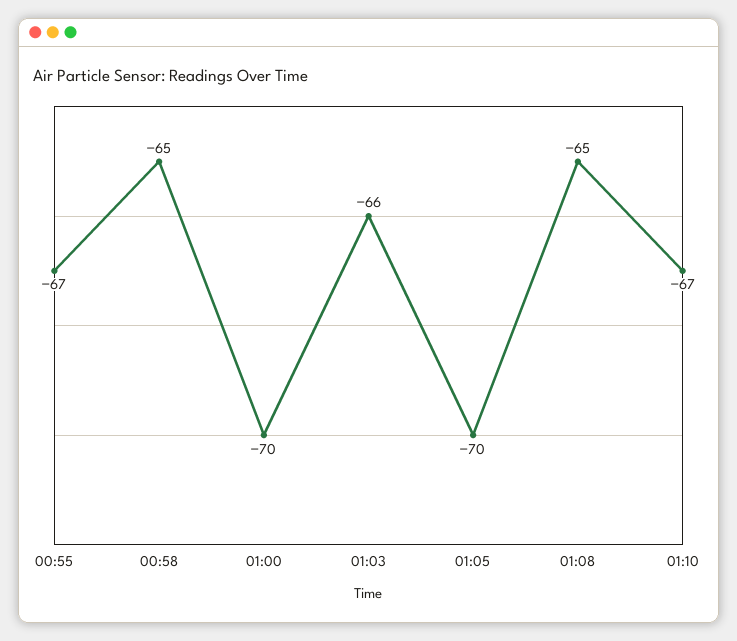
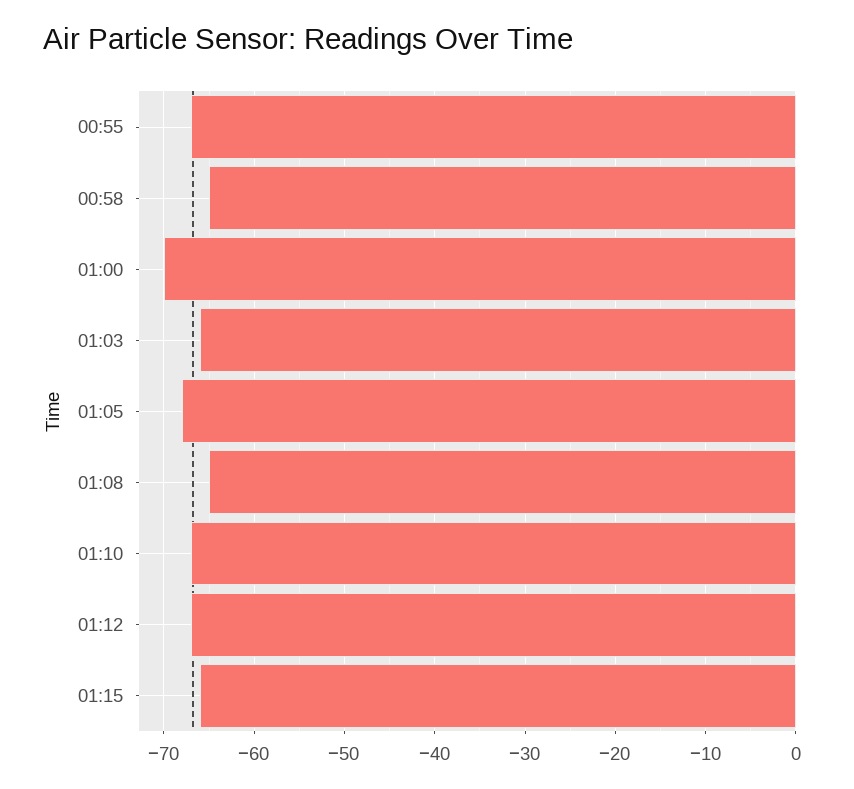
01:05: -70 -> -68
01:12: none -> -67
01:15: none -> -66

